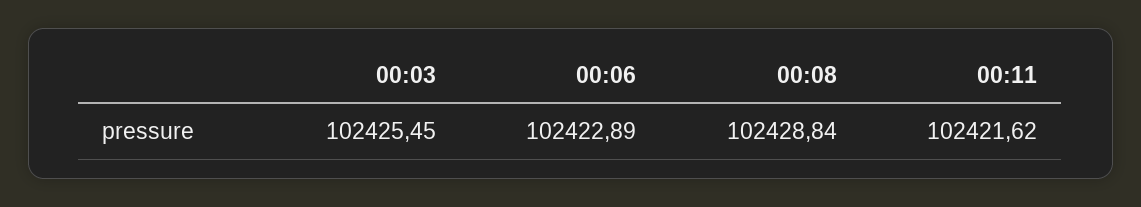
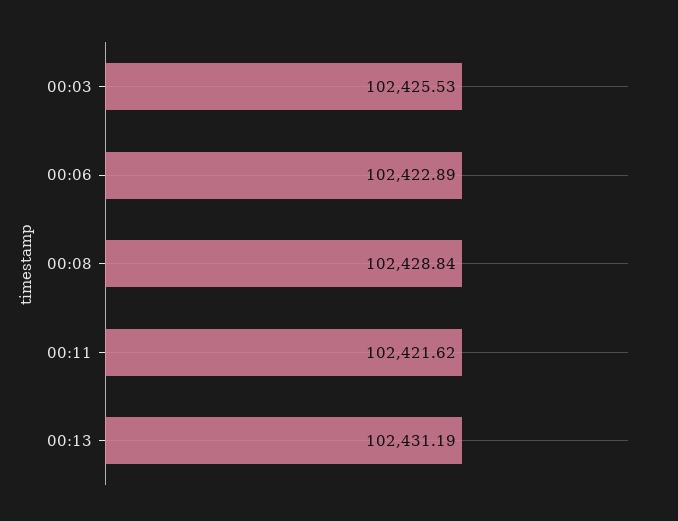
00:03: 102425.45 -> 102425.53
00:13: none -> 102431.19

